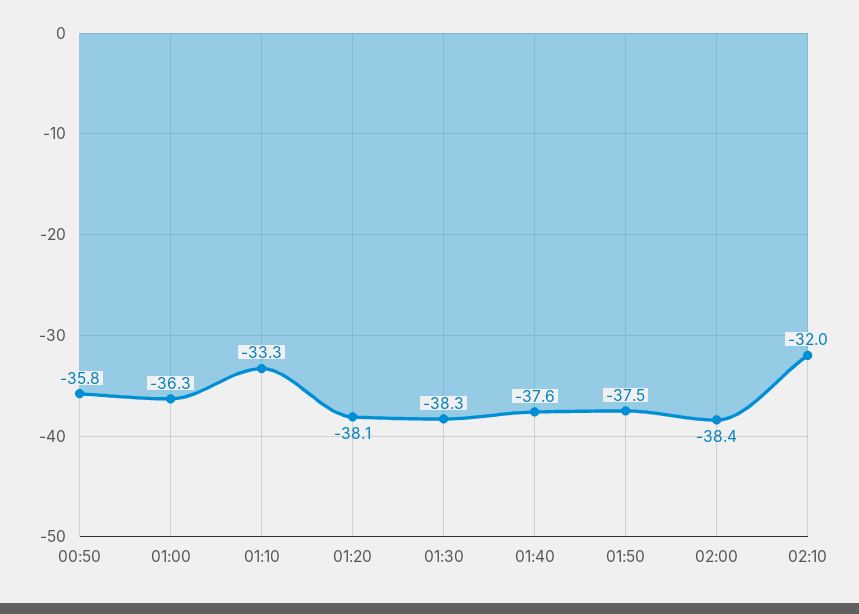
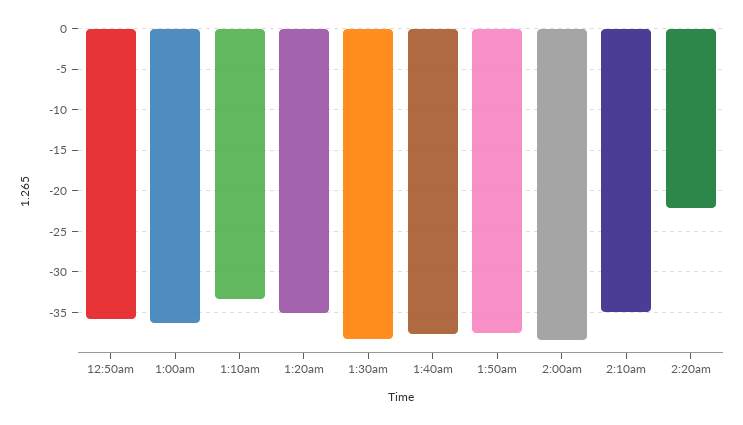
01:20: -38.1 -> -35
02:10: -32 -> -35
2:20am: none -> -22

